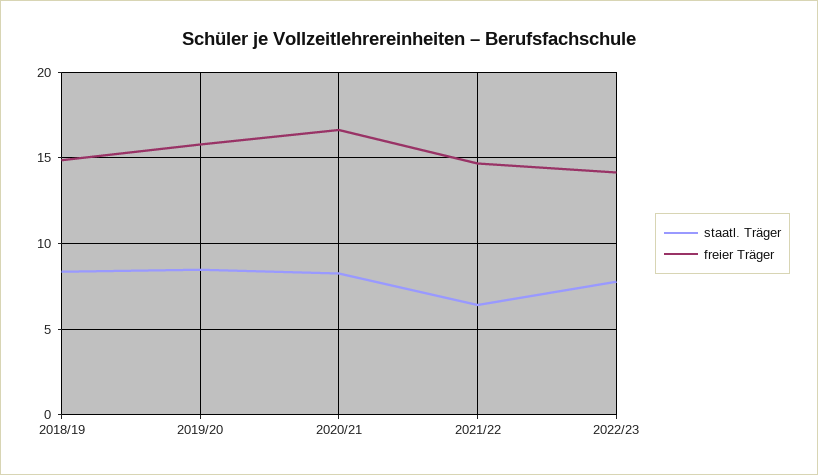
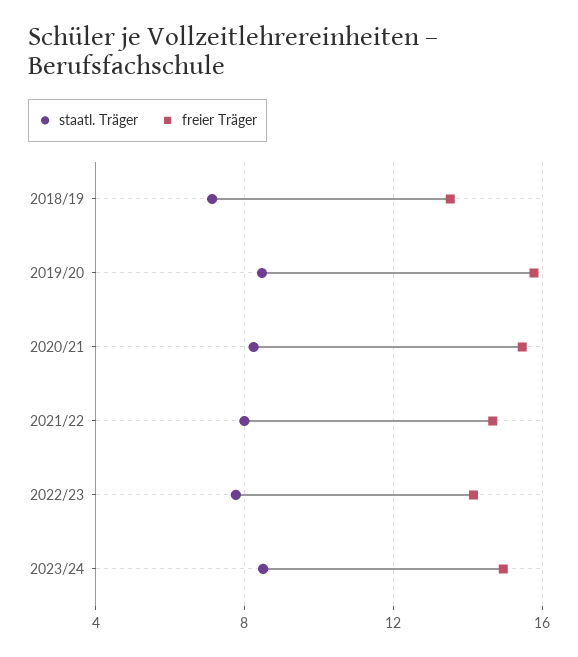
staatl. Träger, 2018/19: 8.5 -> 7
freier Träger, 2018/19: 15 -> 13.5
freier Träger, 2020/21: 16.5 -> 15.5
staatl. Träger, 2021/22: 6.5 -> 8
staatl. Träger, 2023/24: none -> 8.5
freier Träger, 2023/24: none -> 15

